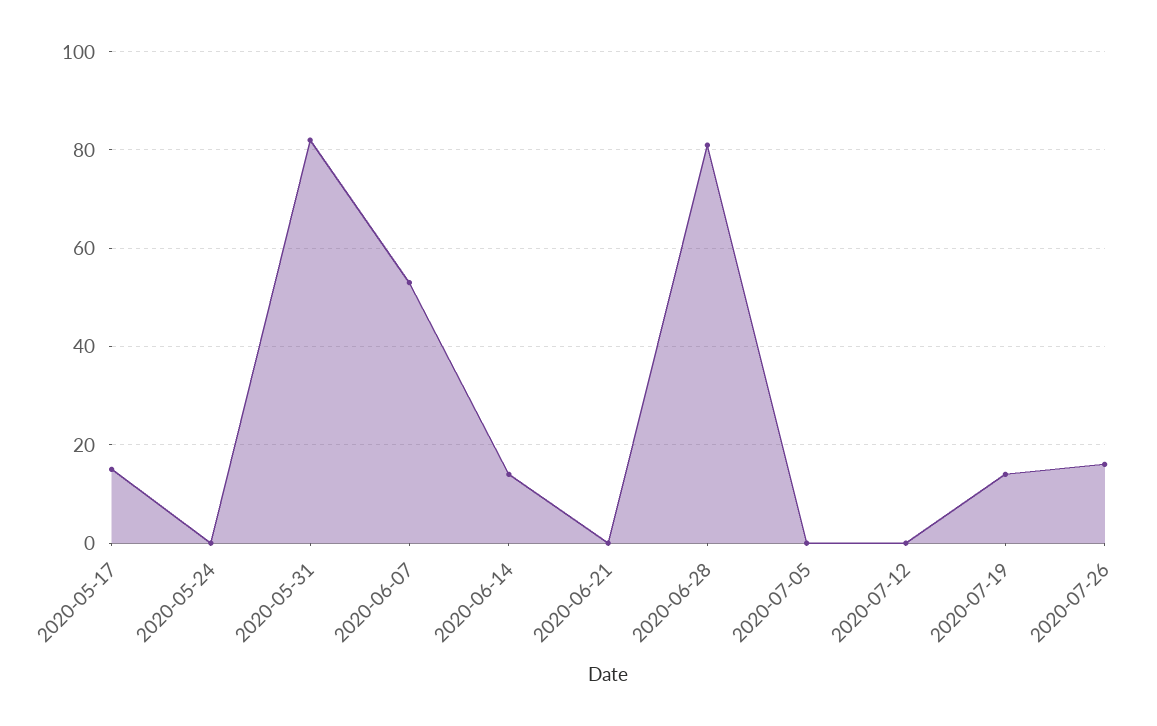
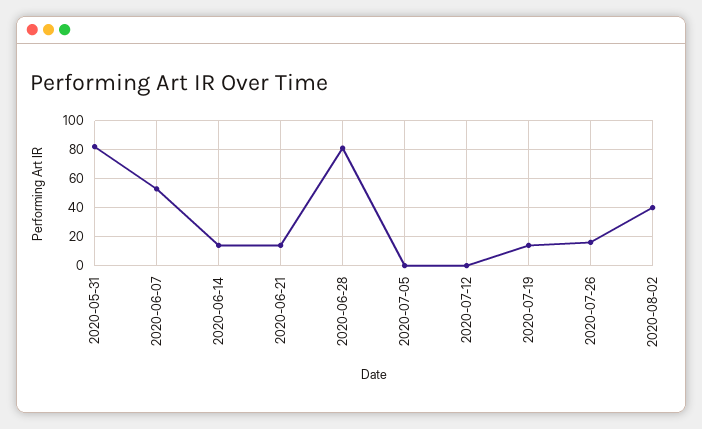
2020-05-17: 15 -> none
2020-05-24: 0 -> none
2020-06-21: 0 -> 15
2020-08-02: none -> 40

